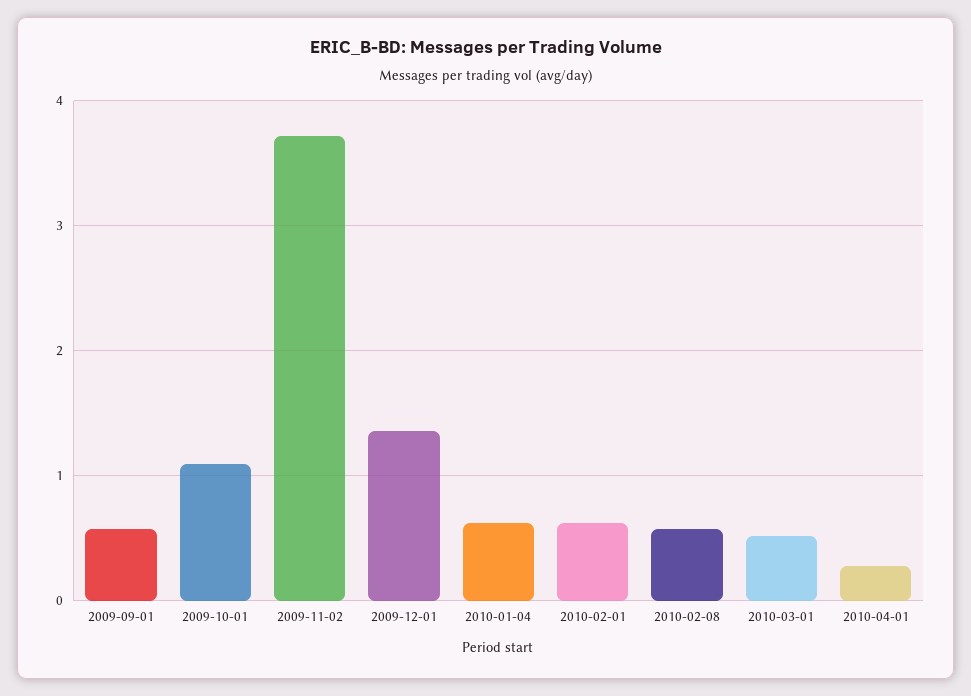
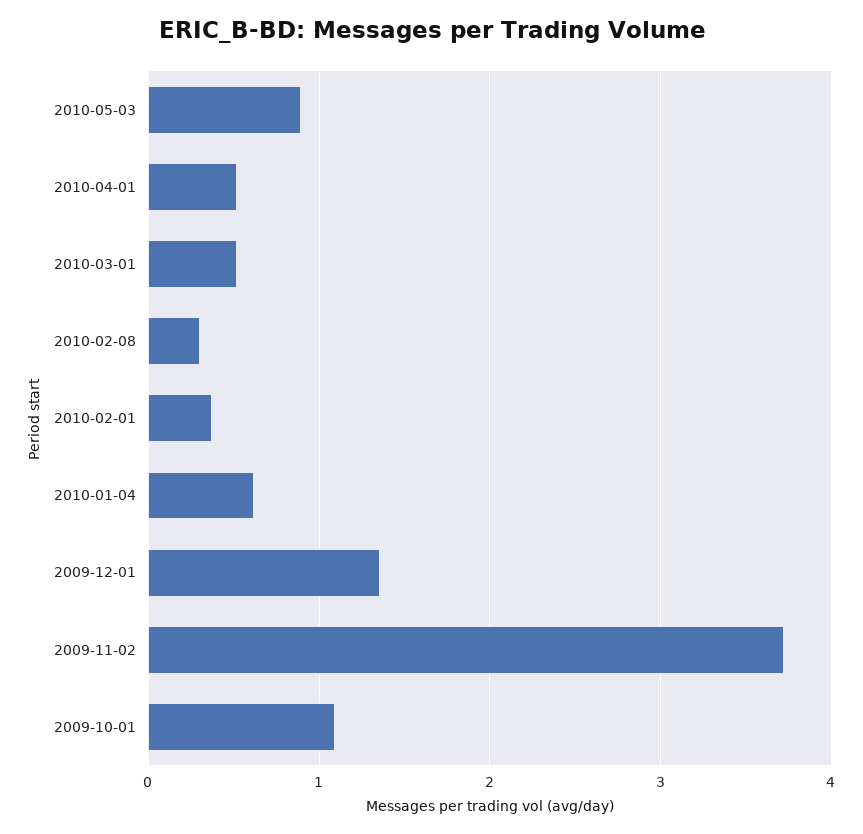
2009-09-01: 0.6 -> none
2010-02-01: 0.6 -> 0.4
2010-02-08: 0.6 -> 0.3
2010-04-01: 0.3 -> 0.5
2010-05-03: none -> 0.9

